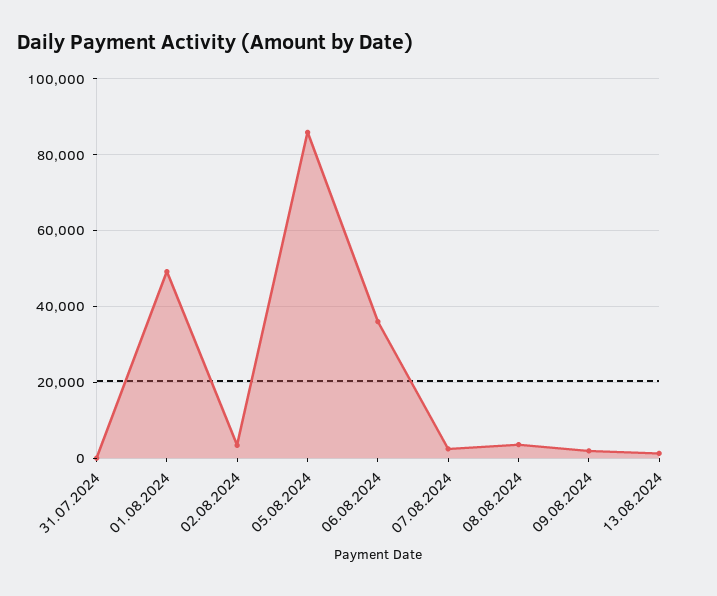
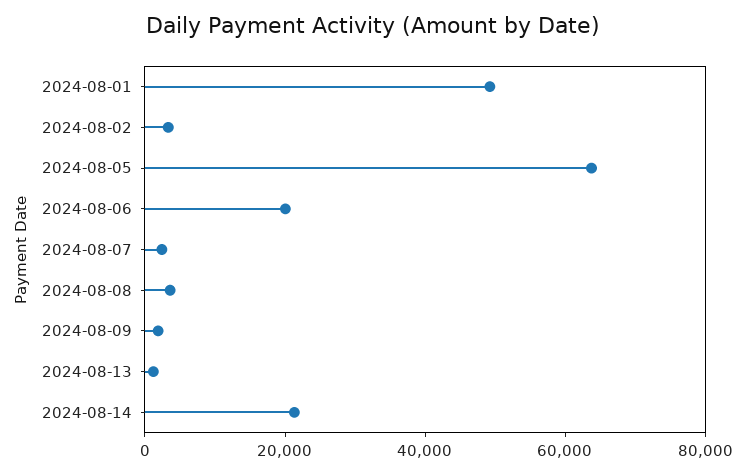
31.07.2024: 0 -> none
05.08.2024: 86000 -> 65000
06.08.2024: 36000 -> 20000
2024-08-14: none -> 20000

